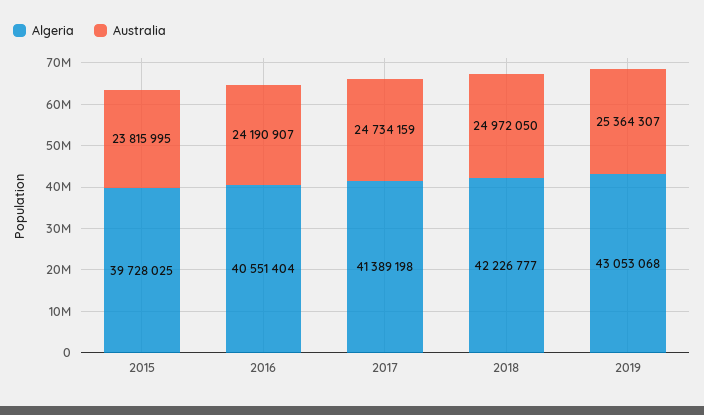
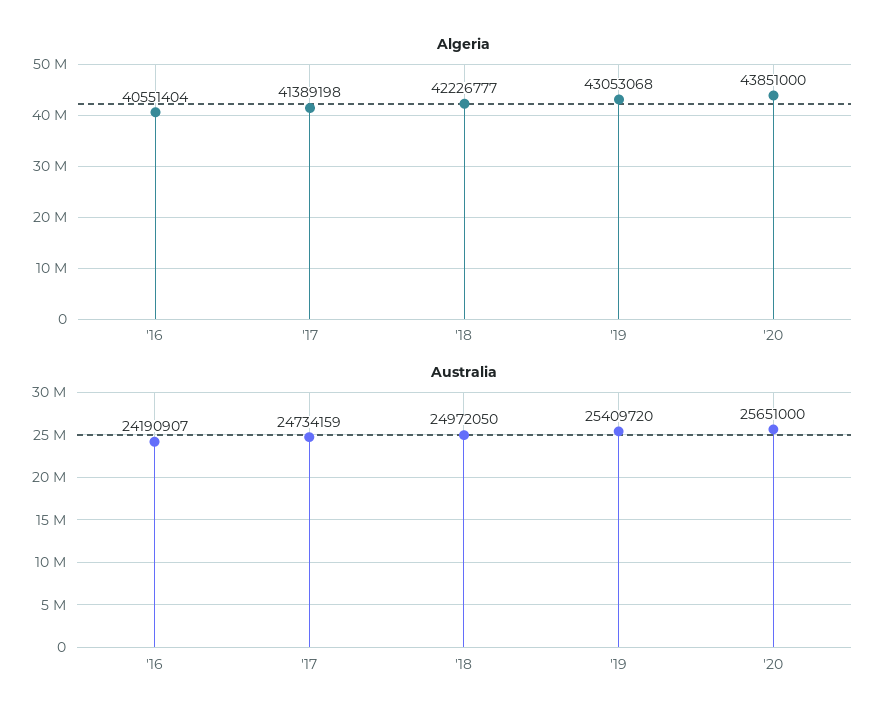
Algeria, 2015: 39728025 -> none
Australia, 2015: 23815995 -> none
Australia, 2019: 25364307 -> 25409720
Algeria, '20: none -> 43851000
Australia, '20: none -> 25651000

